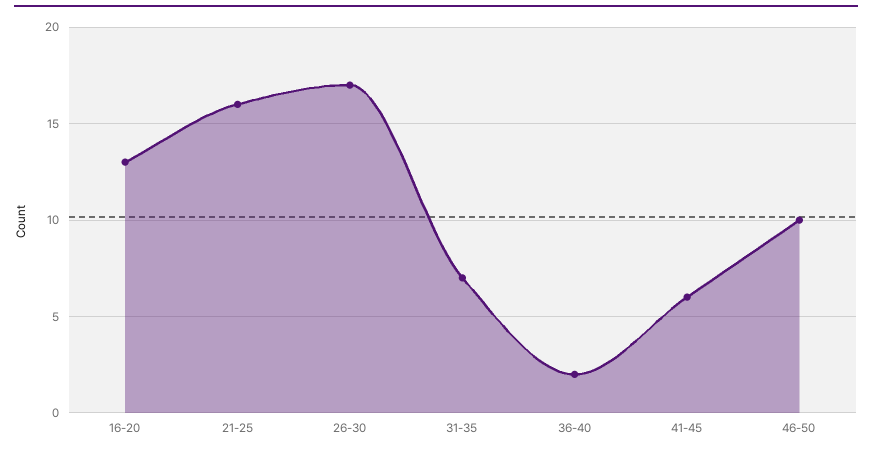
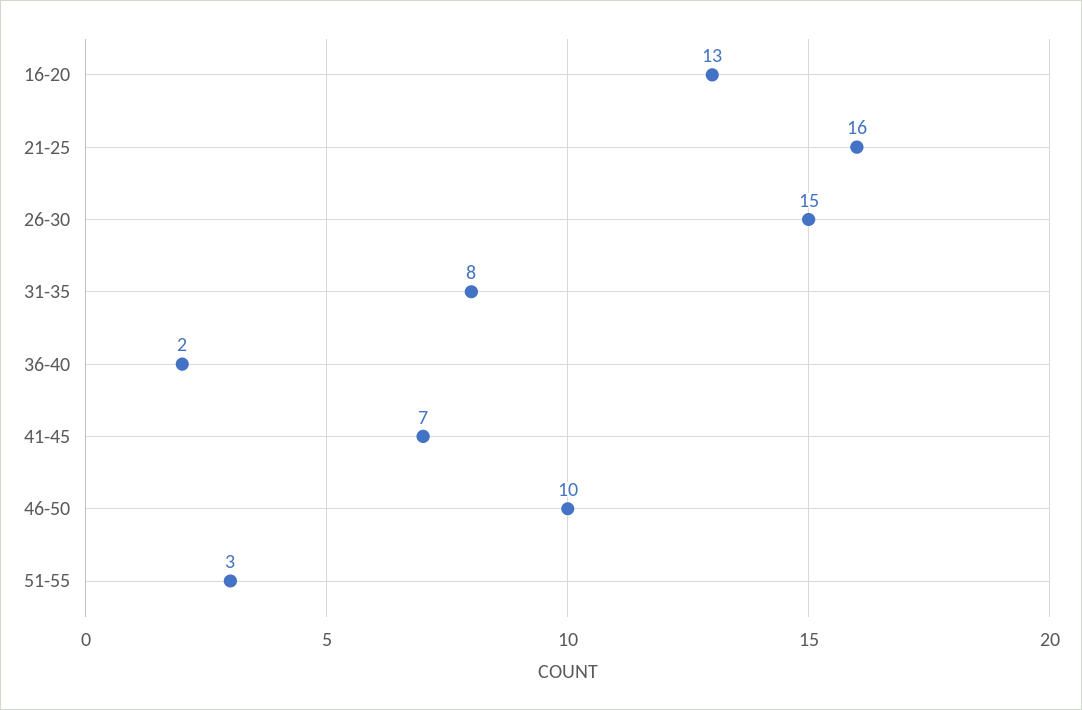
26-30: 17 -> 15
31-35: 7 -> 8
41-45: 6 -> 7
51-55: none -> 3

